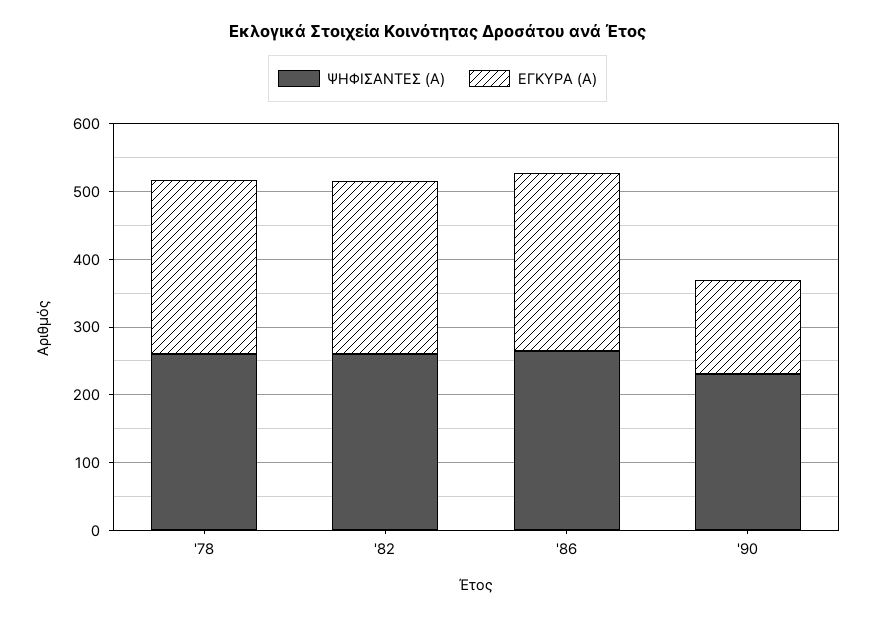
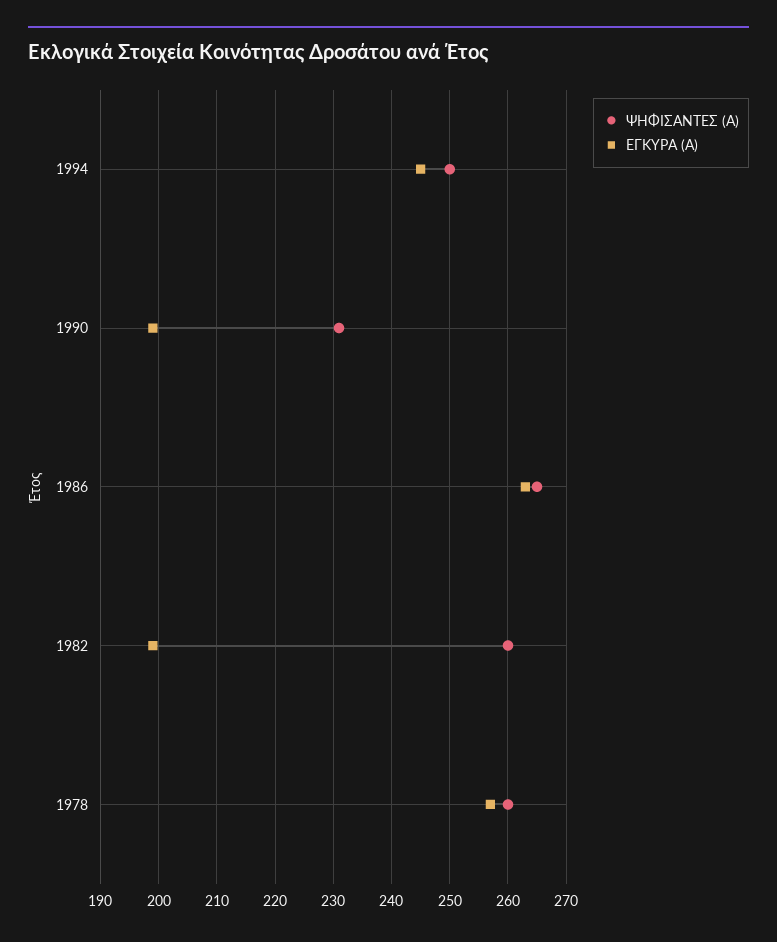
ΕΓΚΥΡΑ (Α), '82: 260 -> 200
ΕΓΚΥΡΑ (Α), '90: 140 -> 200
ΨΗΦΙΣΑΝΤΕΣ (Α), 1994: none -> 250
ΕΓΚΥΡΑ (Α), 1994: none -> 245

